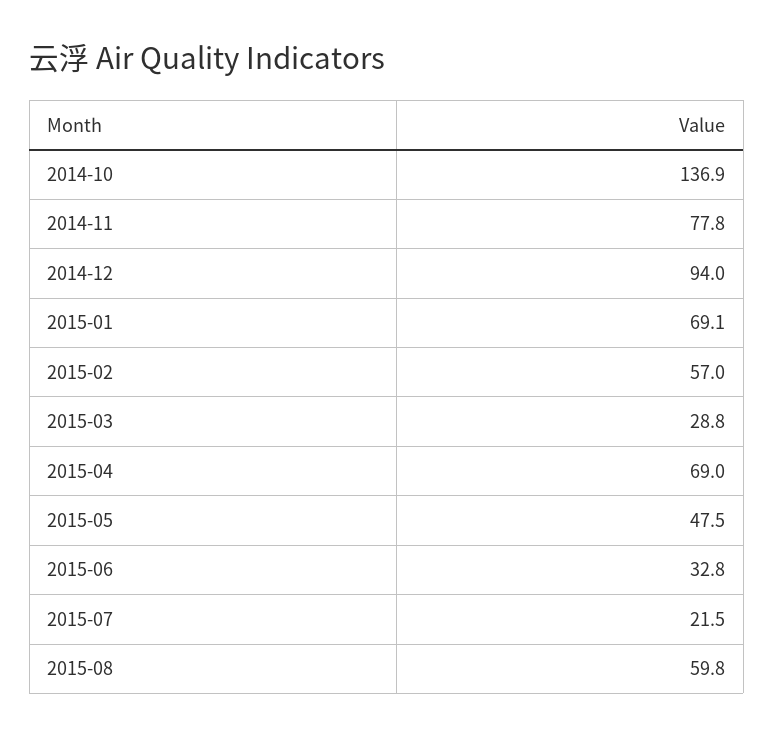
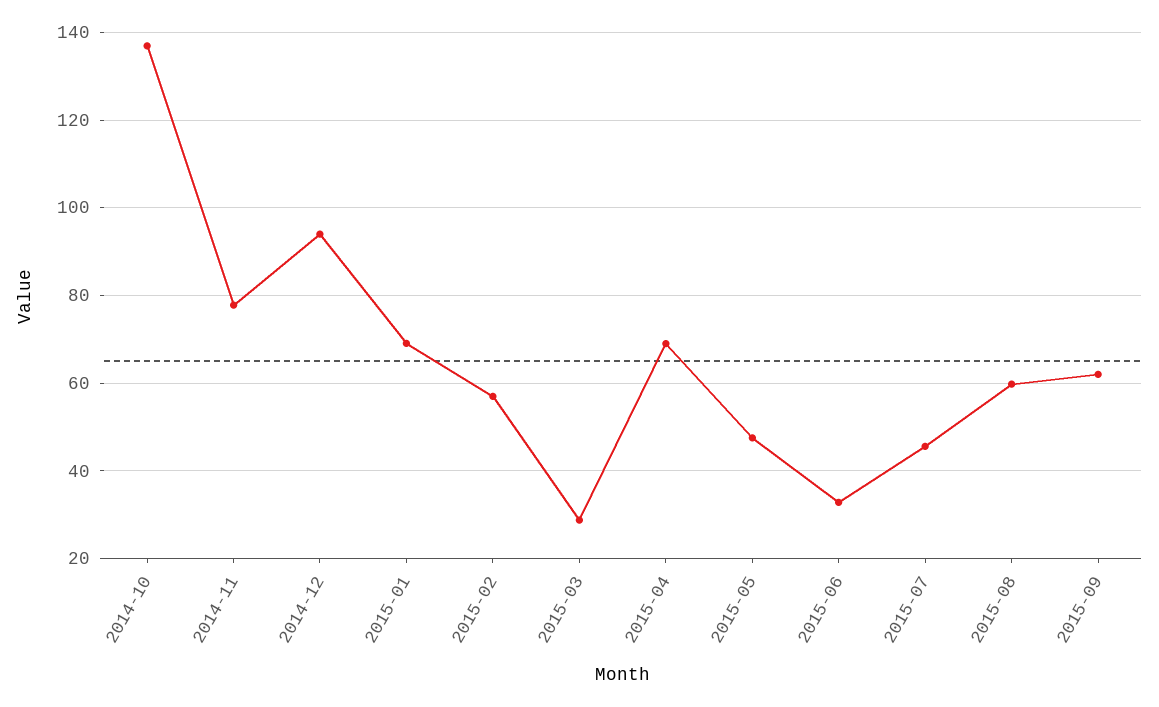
2015-07: 21.5 -> 46
2015-09: none -> 62

